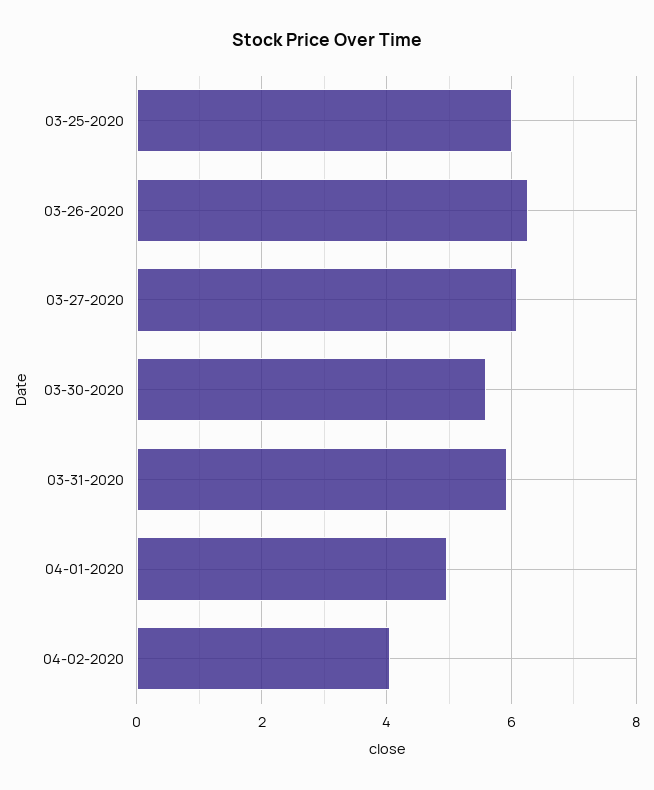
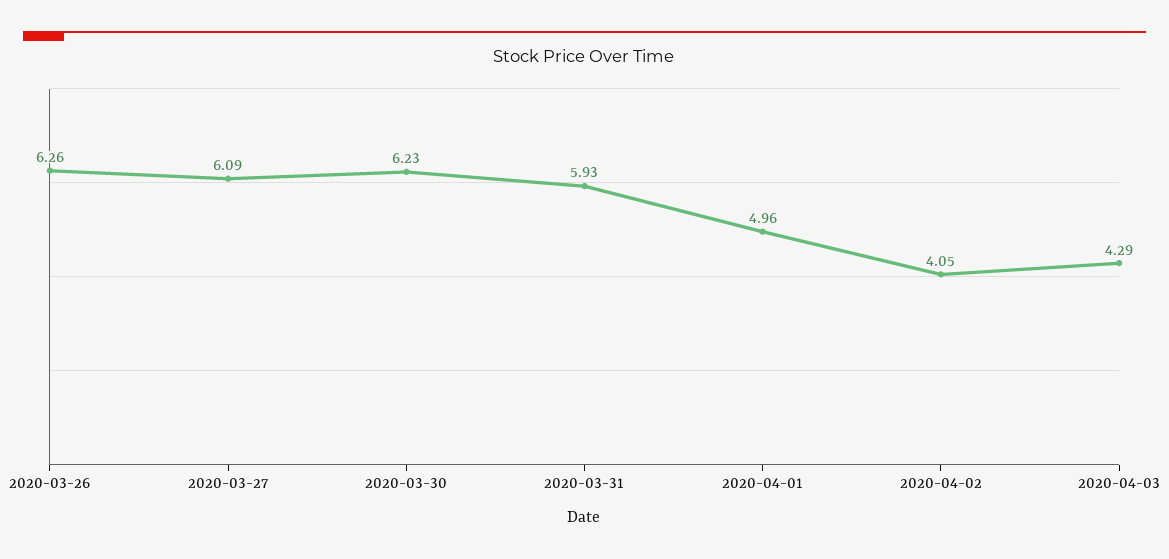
03-25-2020: 6 -> none
03-30-2020: 5.6 -> 6.23
2020-04-03: none -> 4.29

